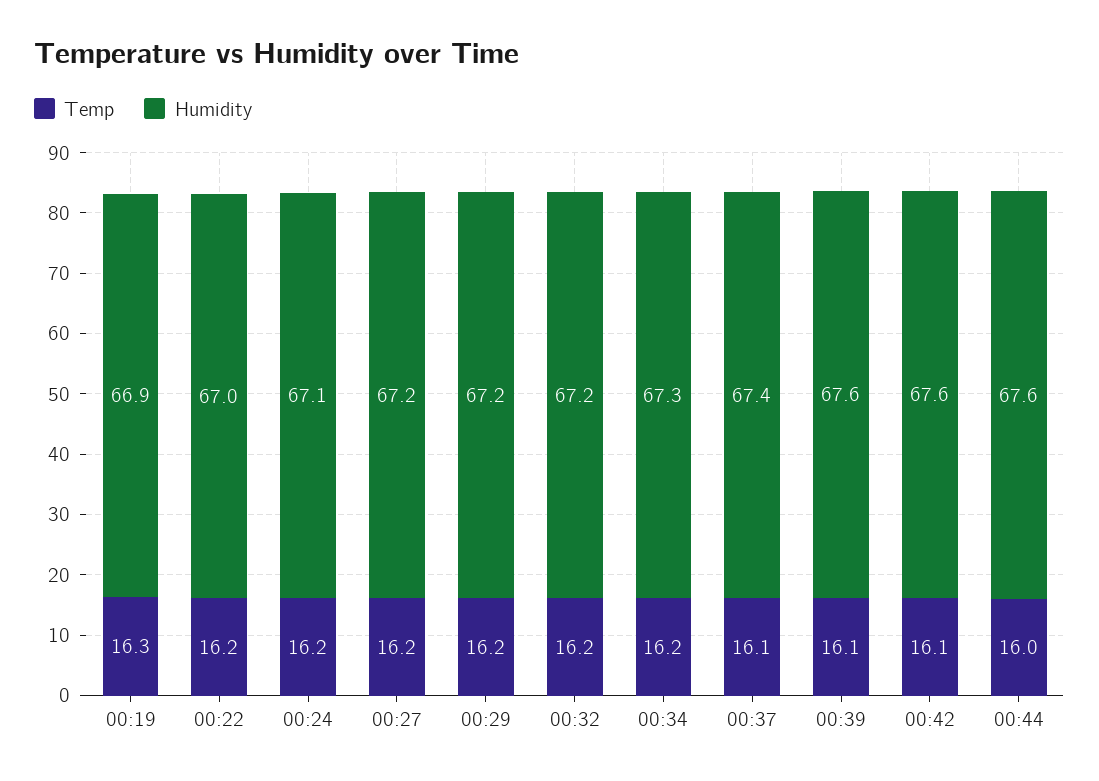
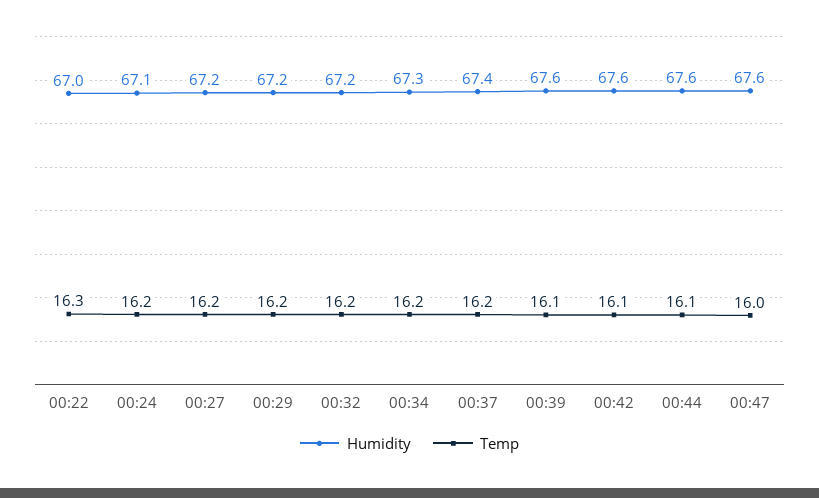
Temp, 00:19: 16.3 -> none
Humidity, 00:19: 66.9 -> none
Temp, 00:22: 16.2 -> 16.3
Temp, 00:37: 16.1 -> 16.2
Temp, 00:44: 16 -> 16.1
Humidity, 00:47: none -> 67.6
Temp, 00:47: none -> 16

